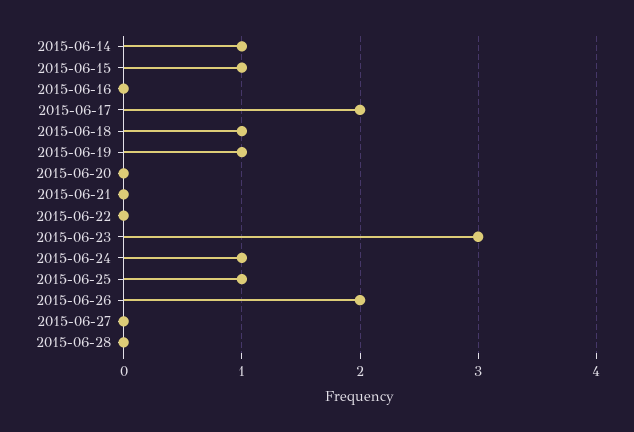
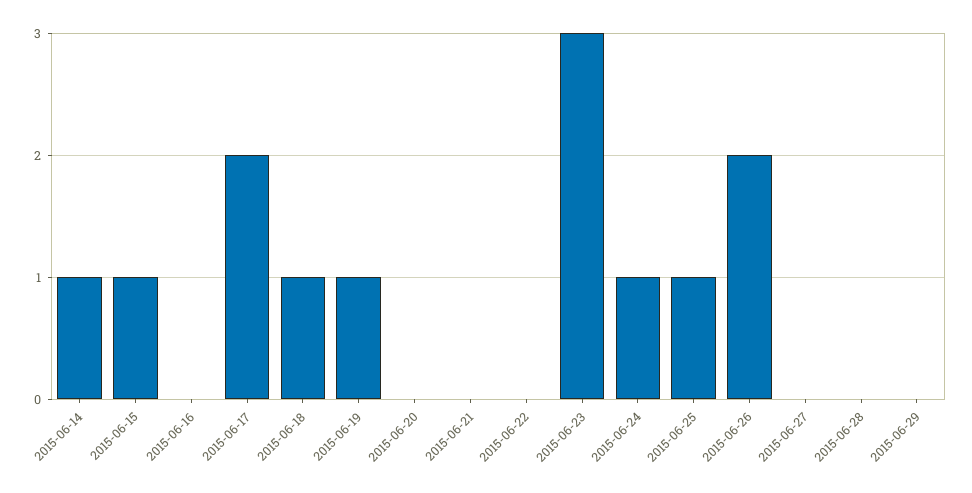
2015-06-29: none -> 0

